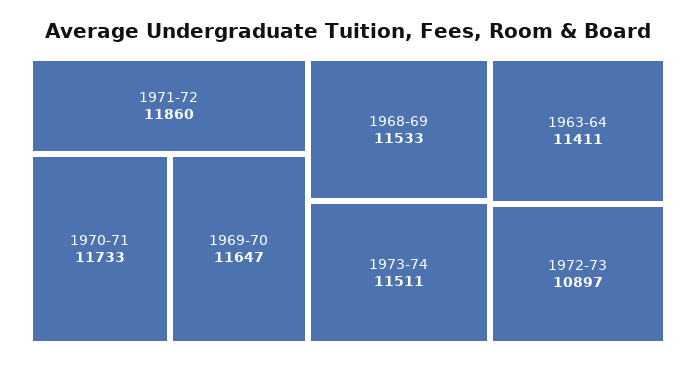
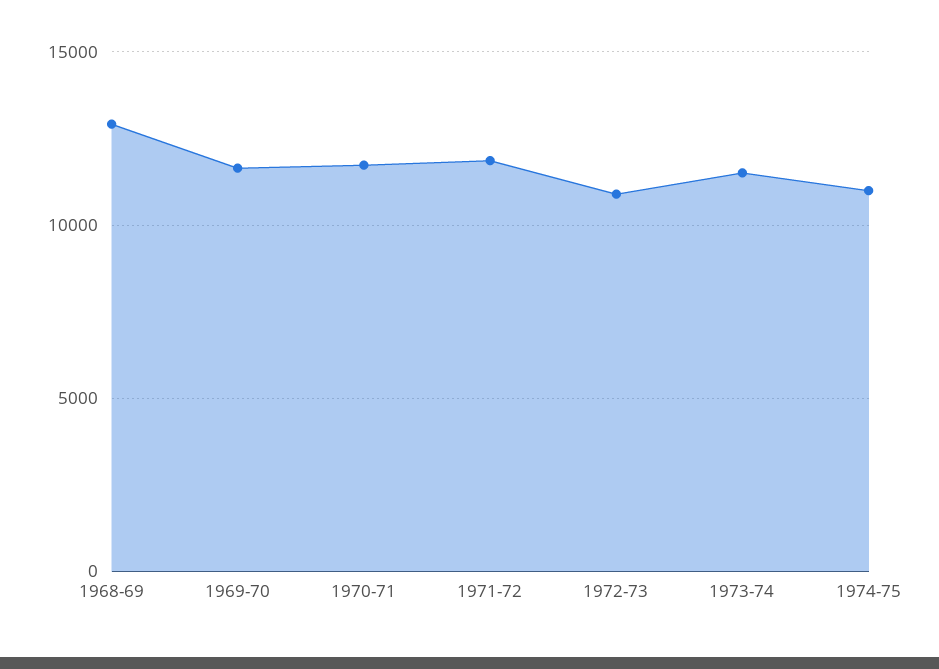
1968-69: 11533 -> 13000
1963-64: 11411 -> none
1974-75: none -> 11000

